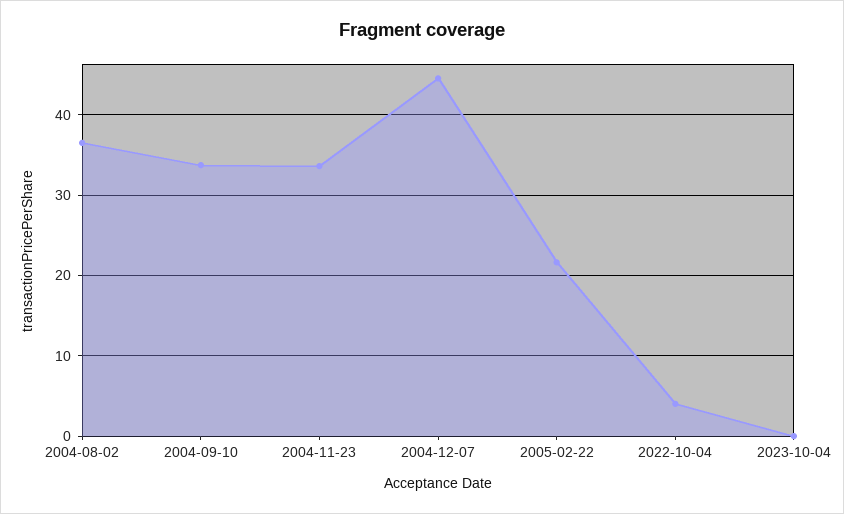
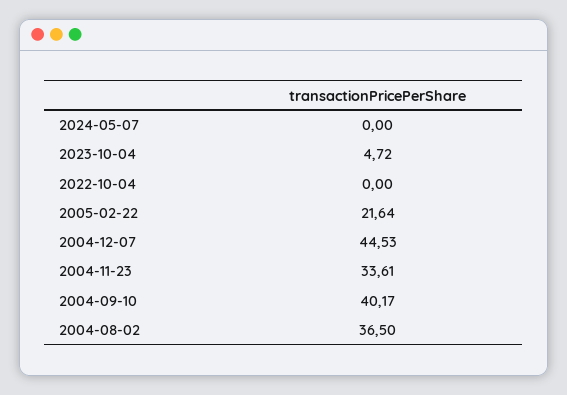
2004-09-10: 34 -> 40.17
2022-10-04: 4 -> 0
2023-10-04: 0 -> 4.72
2024-05-07: none -> 0

